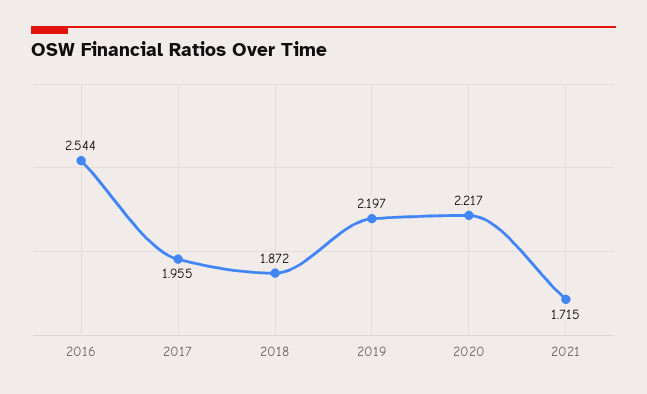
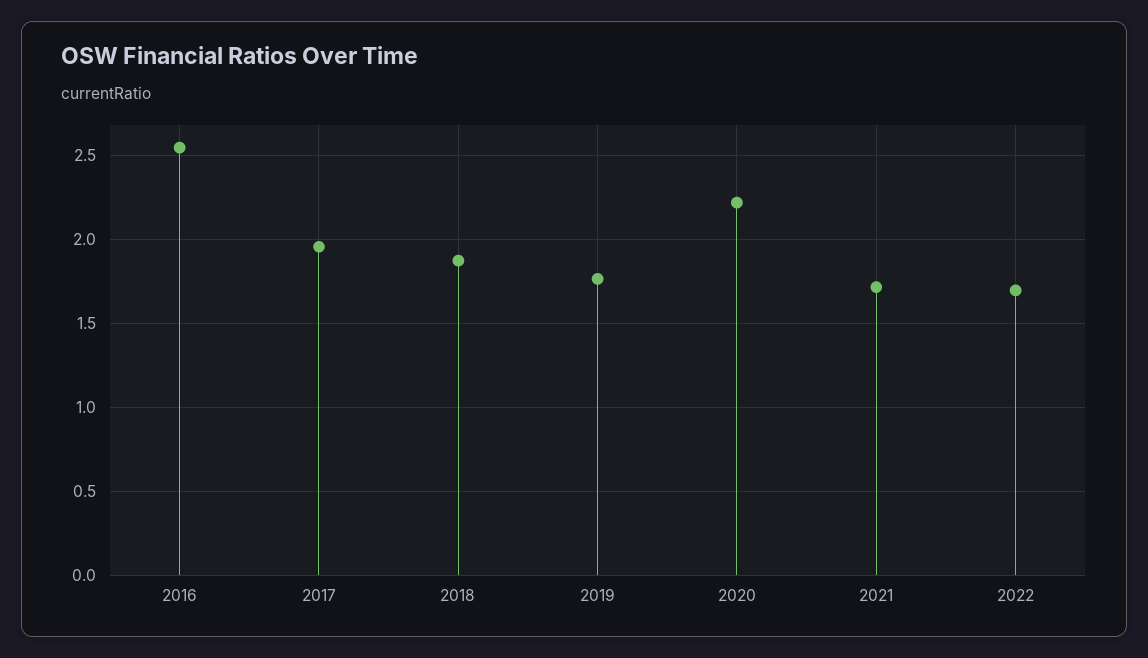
2019: 2.197 -> 1.75
2022: none -> 1.7

